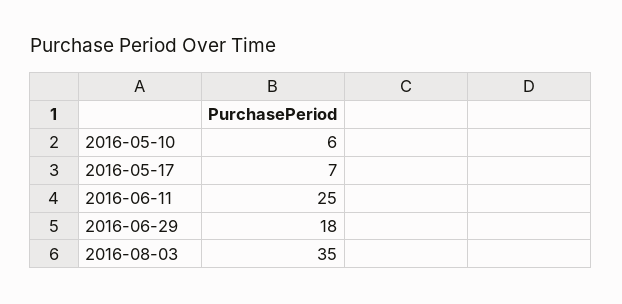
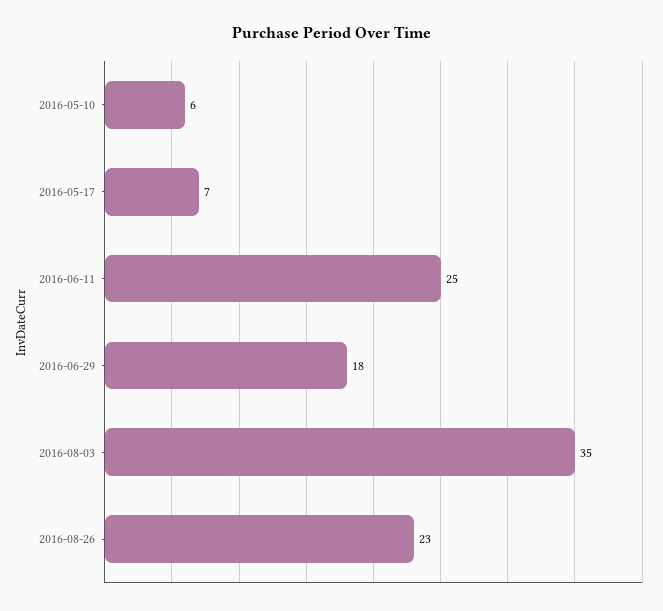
2016-08-26: none -> 23

